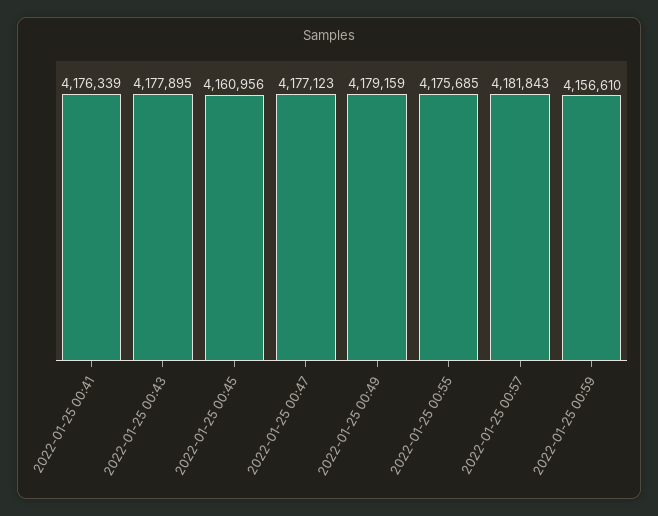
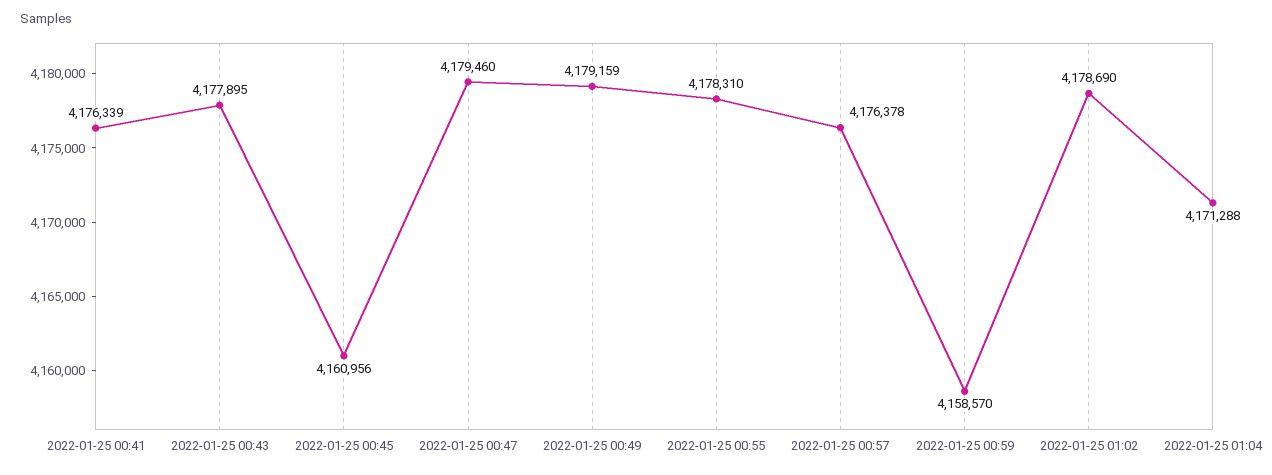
2022-01-25 00:47: 4177123 -> 4179460
2022-01-25 00:55: 4175685 -> 4178310
2022-01-25 00:57: 4181843 -> 4176378
2022-01-25 00:59: 4156610 -> 4158570
2022-01-25 01:02: none -> 4178690
2022-01-25 01:04: none -> 4171288

